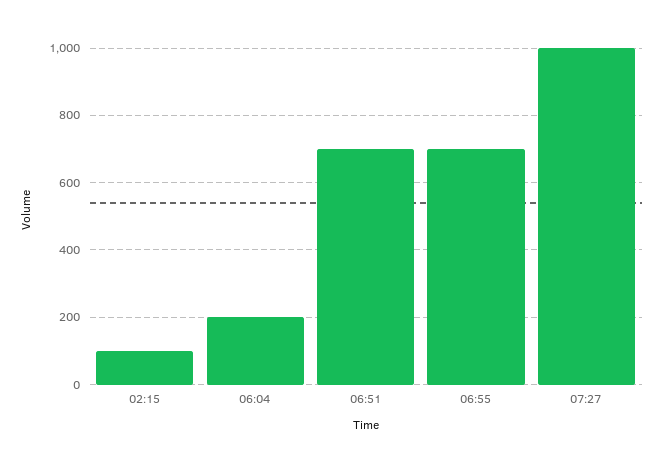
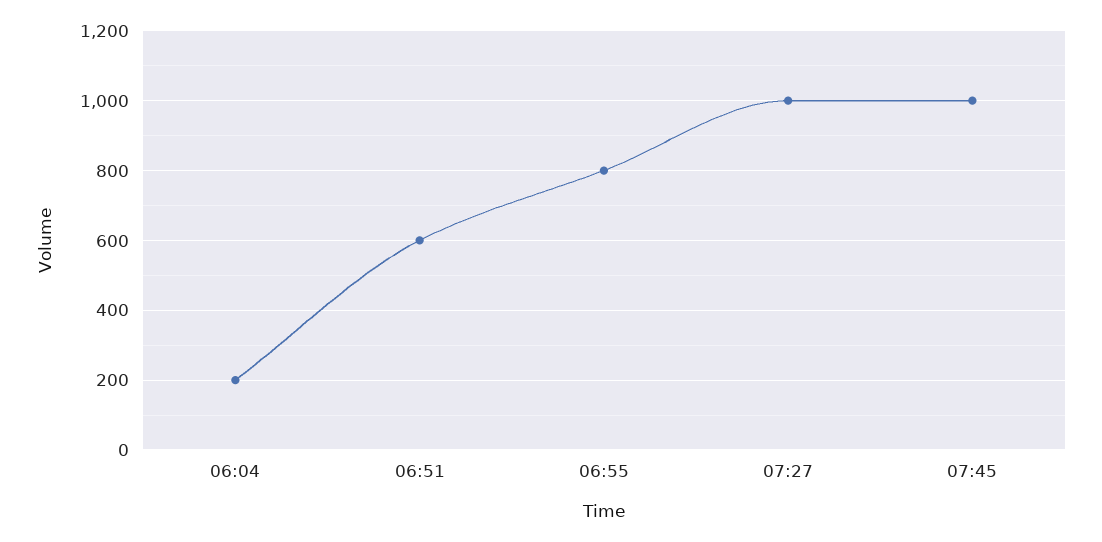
02:15: 100 -> none
06:51: 700 -> 600
06:55: 700 -> 800
07:45: none -> 1000

